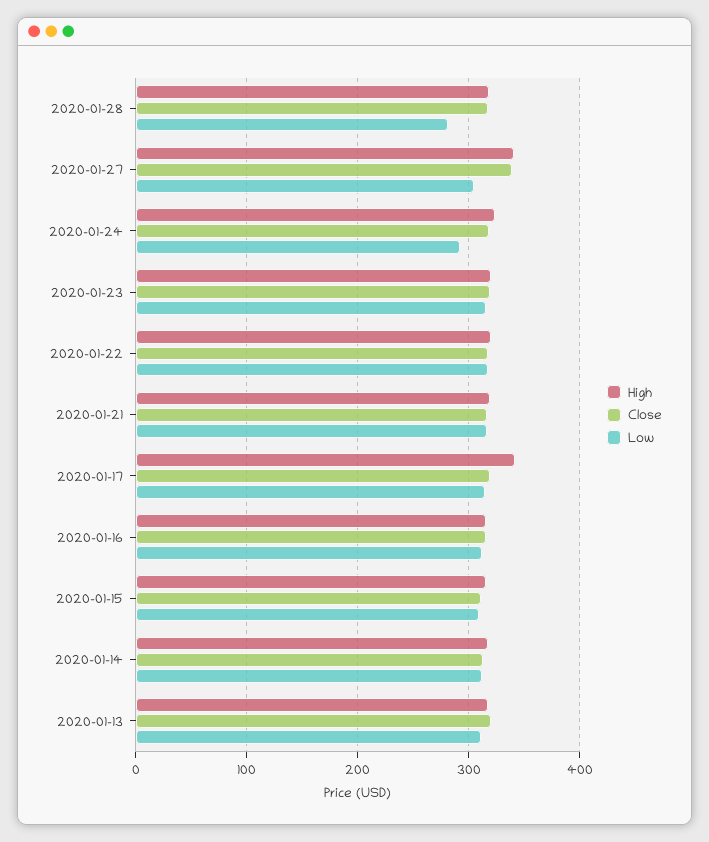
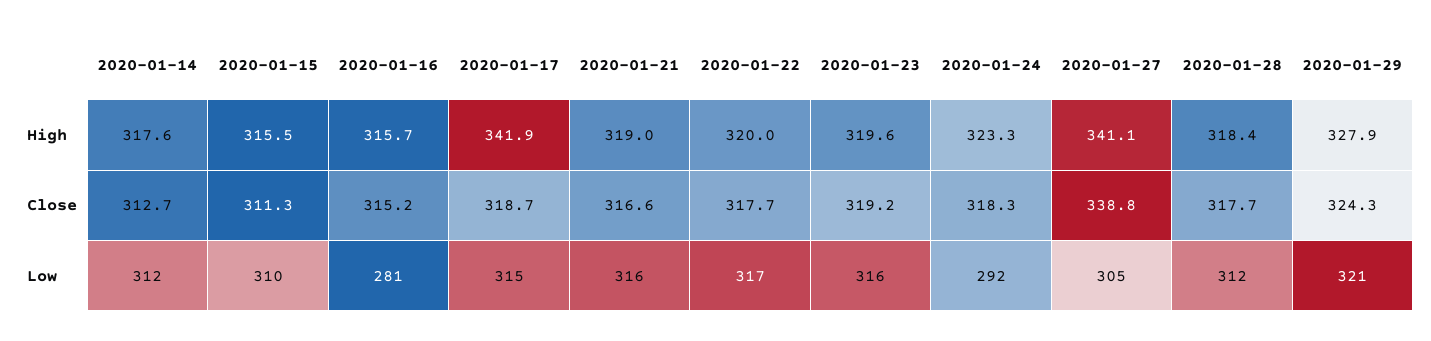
Low, 2020-01-28: 280 -> 312
Low, 2020-01-16: 310 -> 281
High, 2020-01-13: 320 -> none
Close, 2020-01-13: 320 -> none
Low, 2020-01-13: 310 -> none
High, 2020-01-29: none -> 327.9
Close, 2020-01-29: none -> 324.3
Low, 2020-01-29: none -> 321

